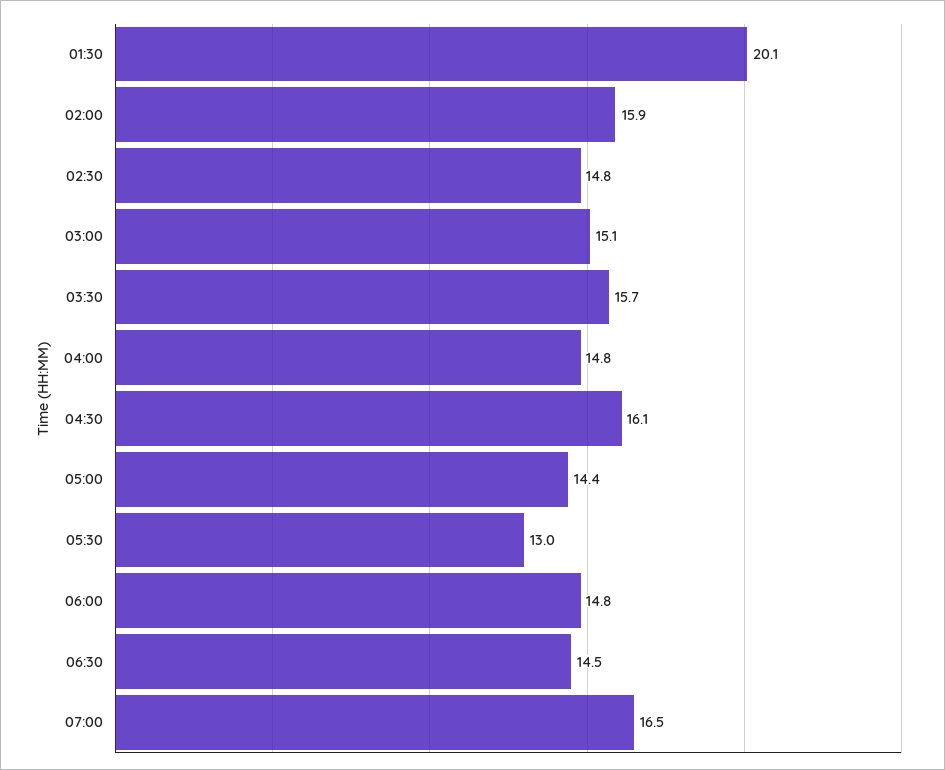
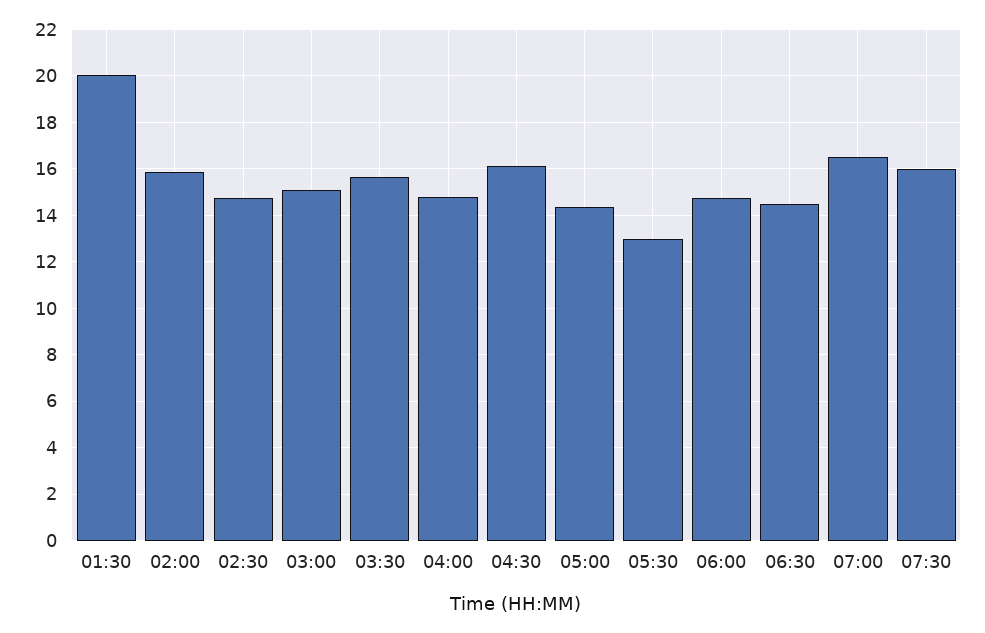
07:30: none -> 16

